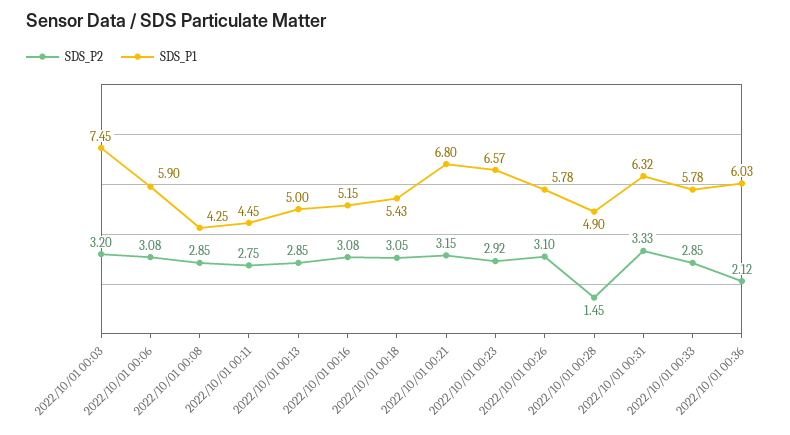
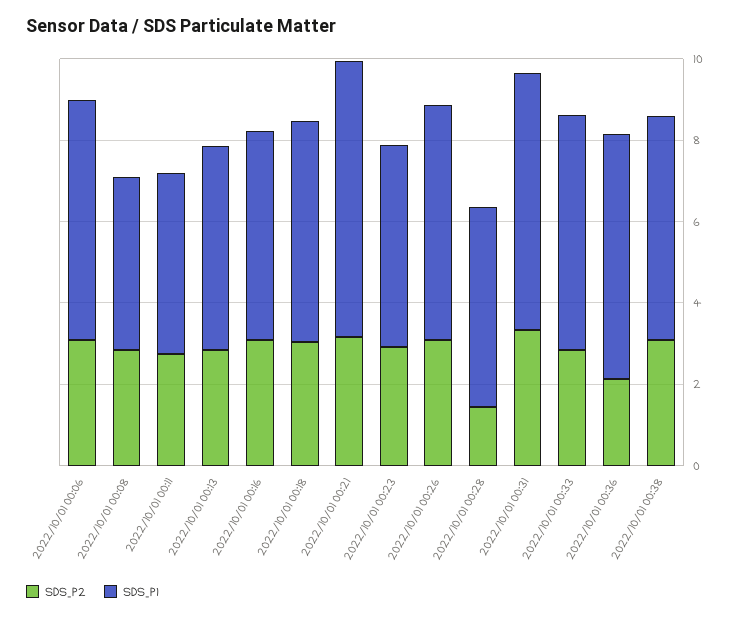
SDS_P2, 2022/10/01 00:03: 3.2 -> none
SDS_P1, 2022/10/01 00:03: 7.45 -> none
SDS_P1, 2022/10/01 00:23: 6.57 -> 5
SDS_P2, 2022/10/01 00:38: none -> 3
SDS_P1, 2022/10/01 00:38: none -> 5.5

